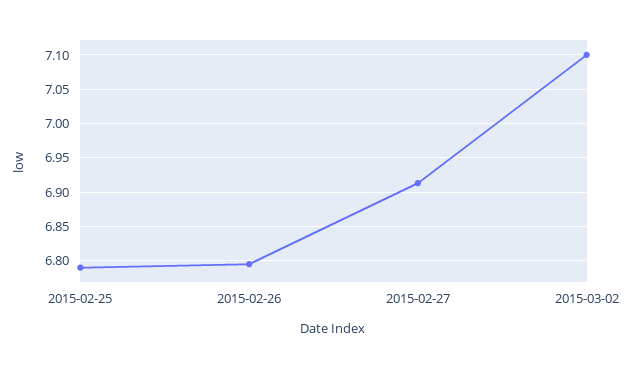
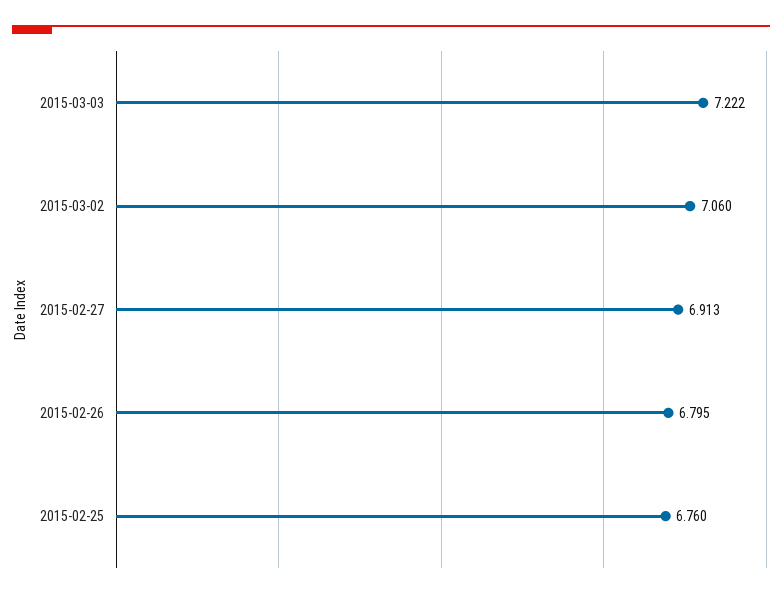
2015-02-25: 6.79 -> 6.76
2015-03-02: 7.1 -> 7.06
2015-03-03: none -> 7.222

